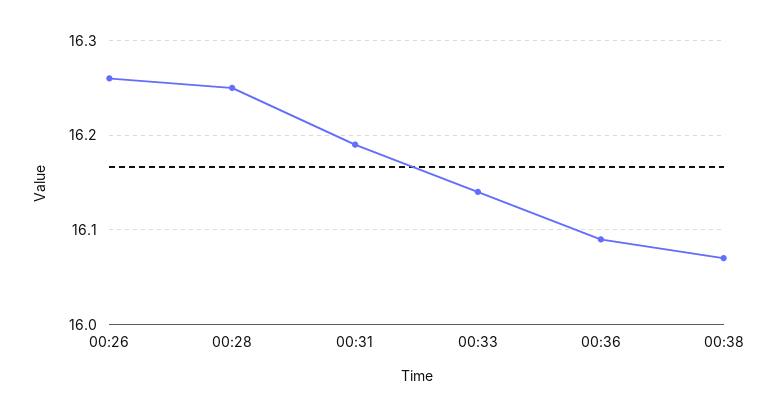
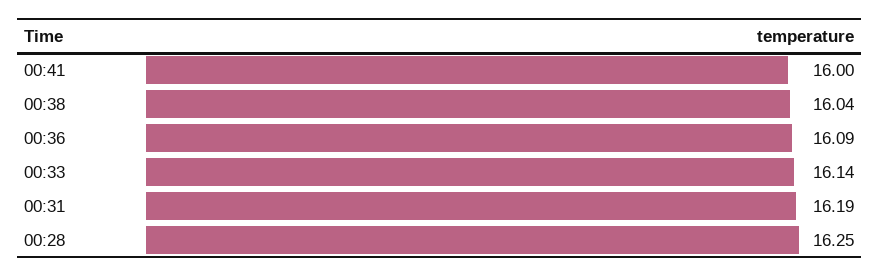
00:26: 16.26 -> none
00:38: 16.07 -> 16.04
00:41: none -> 16

